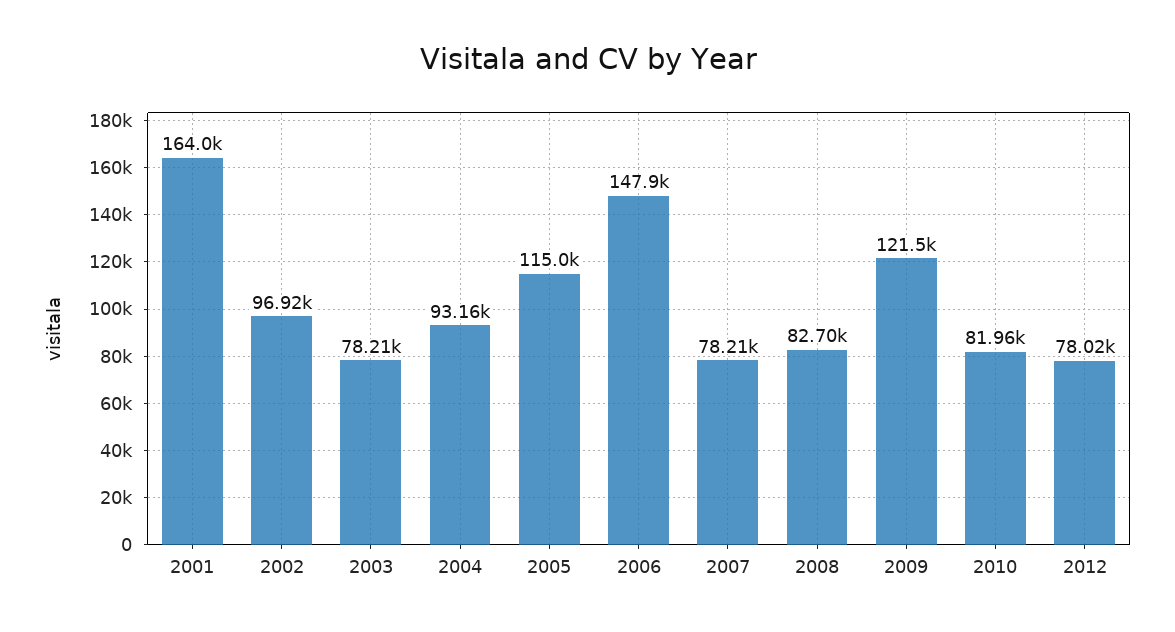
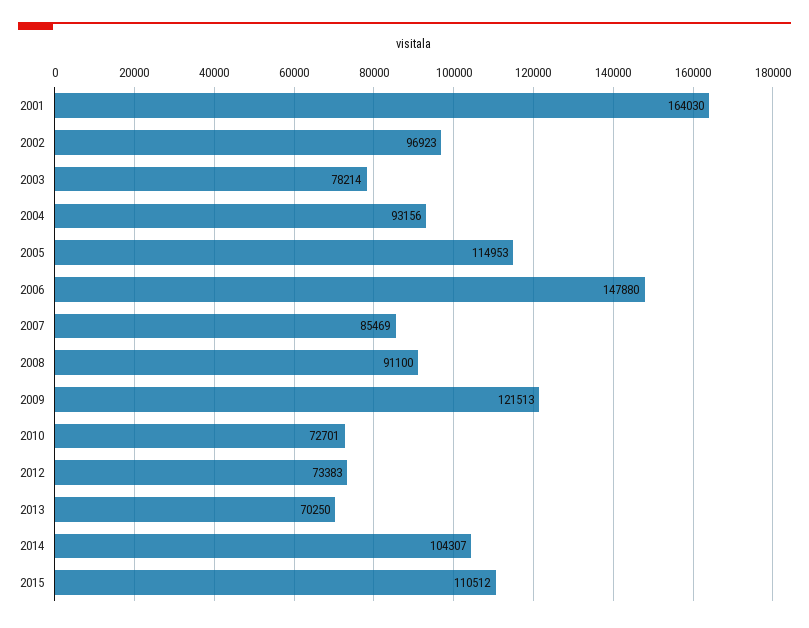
2007: 78210 -> 85469
2008: 82700 -> 91100
2010: 81960 -> 72701
2012: 78020 -> 73383
2013: none -> 70250
2014: none -> 104307
2015: none -> 110512

